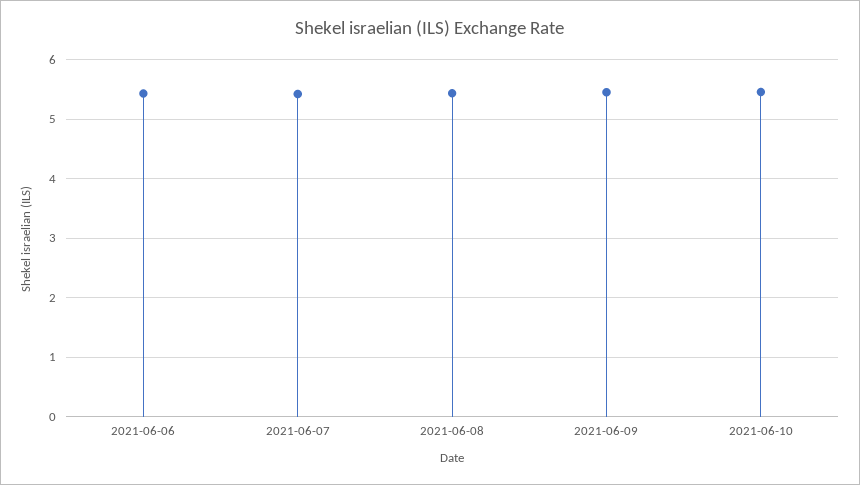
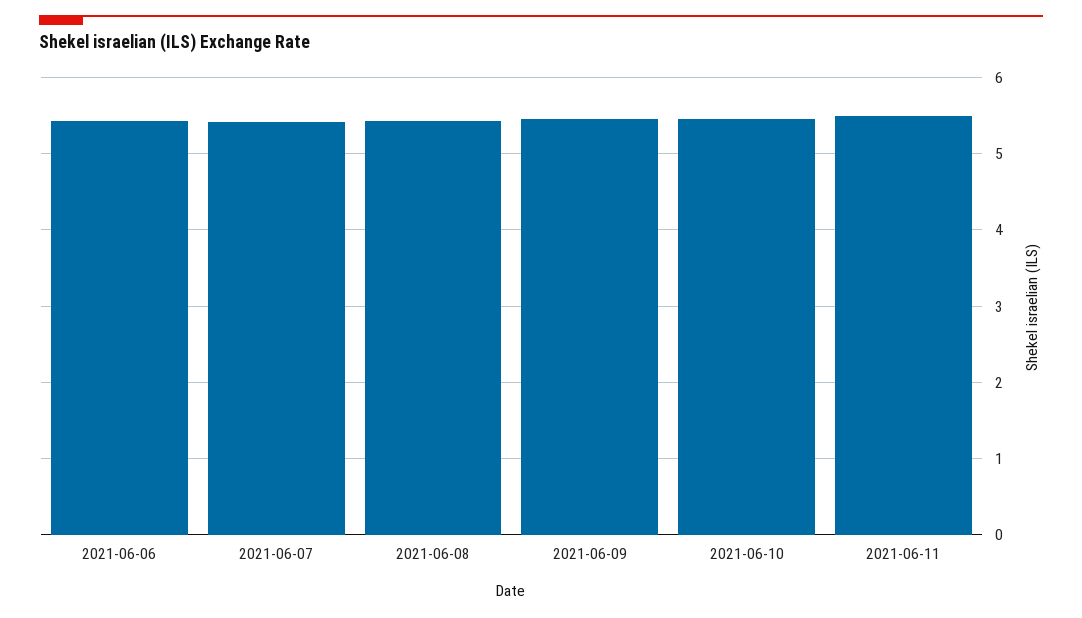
2021-06-11: none -> 5.5

